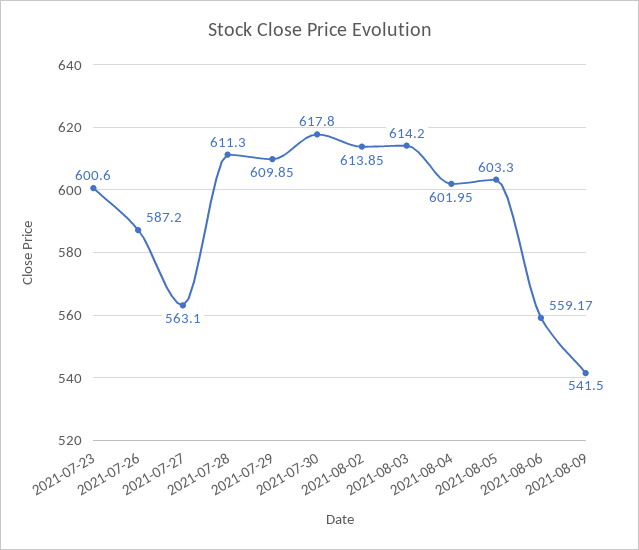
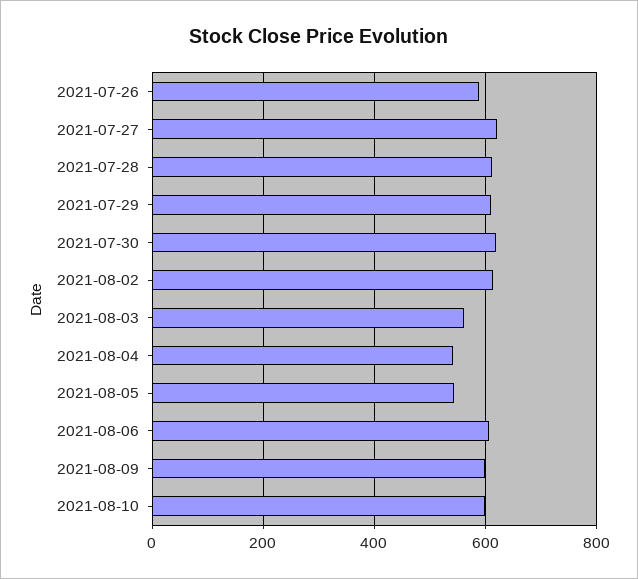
2021-07-23: 600.6 -> none
2021-07-27: 563.1 -> 620
2021-08-03: 614.2 -> 560
2021-08-04: 601.95 -> 540
2021-08-05: 603.3 -> 540
2021-08-06: 559.17 -> 600
2021-08-09: 541.5 -> 600
2021-08-10: none -> 600

